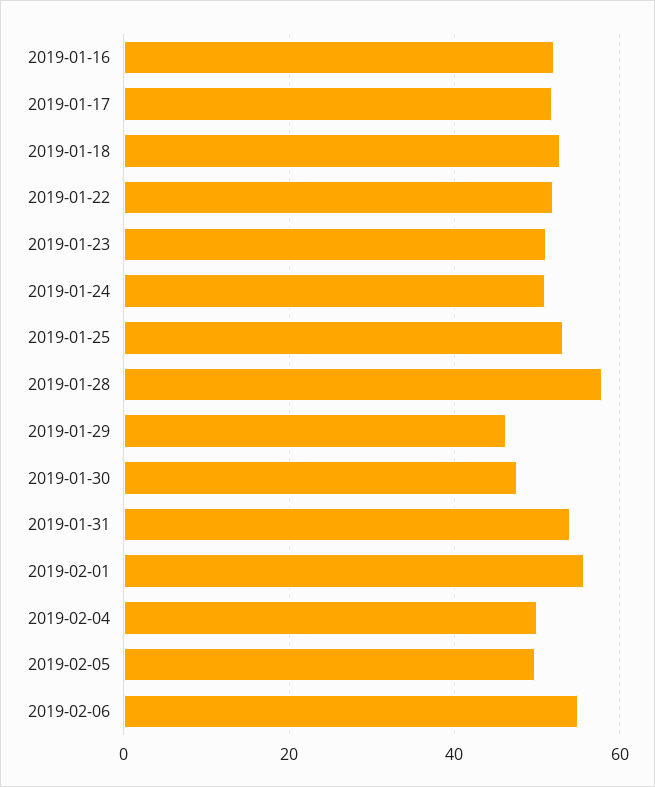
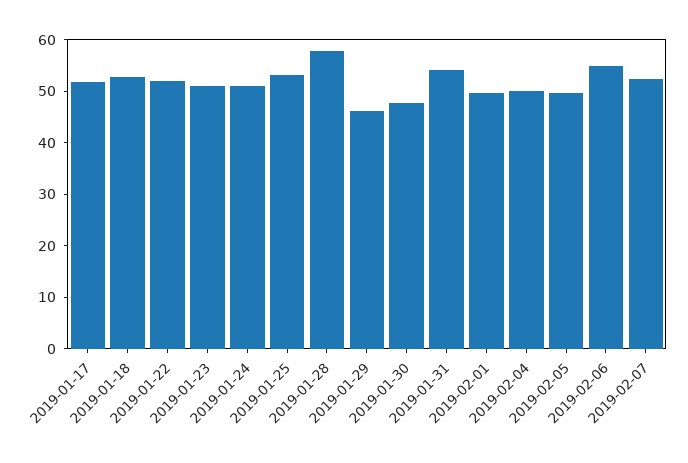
2019-01-16: 52 -> none
2019-02-01: 56 -> 50
2019-02-07: none -> 52

